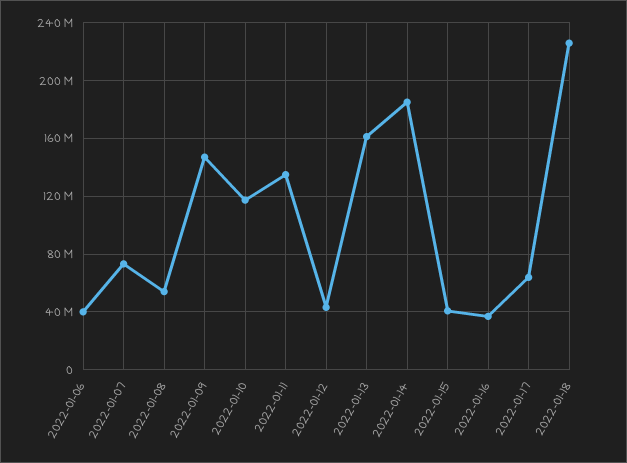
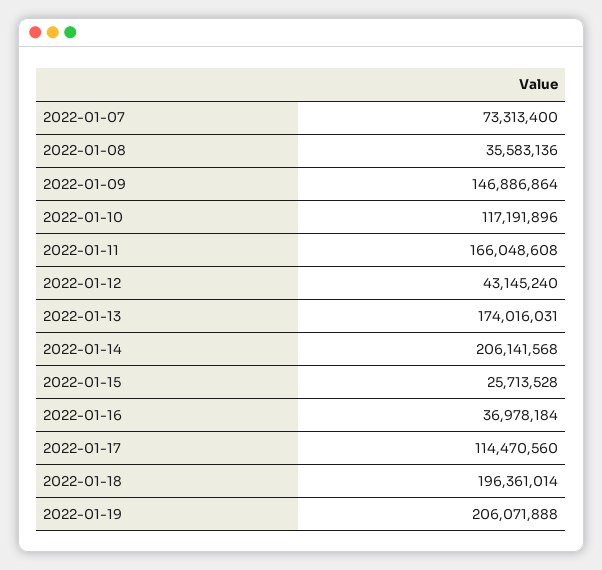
2022-01-06: 40000000 -> none
2022-01-08: 55000000 -> 35583136
2022-01-11: 135000000 -> 166048608
2022-01-13: 160000000 -> 174016031
2022-01-14: 185000000 -> 206141568
2022-01-15: 40000000 -> 25713528
2022-01-17: 65000000 -> 114470560
2022-01-18: 225000000 -> 196361014
2022-01-19: none -> 206071888

